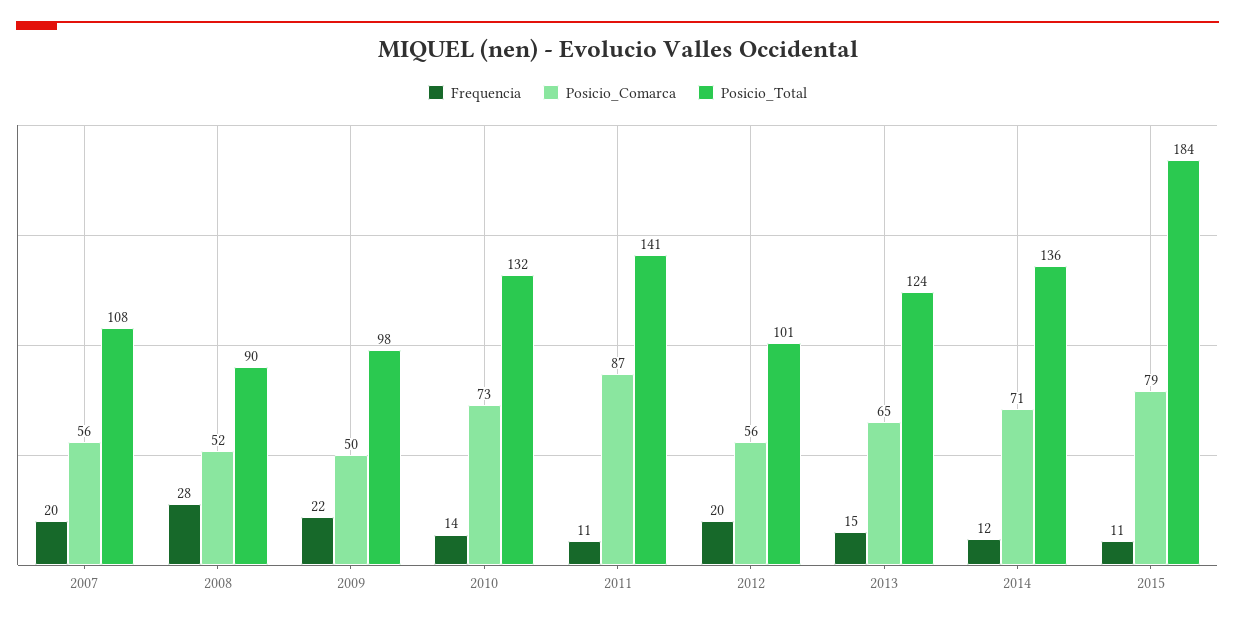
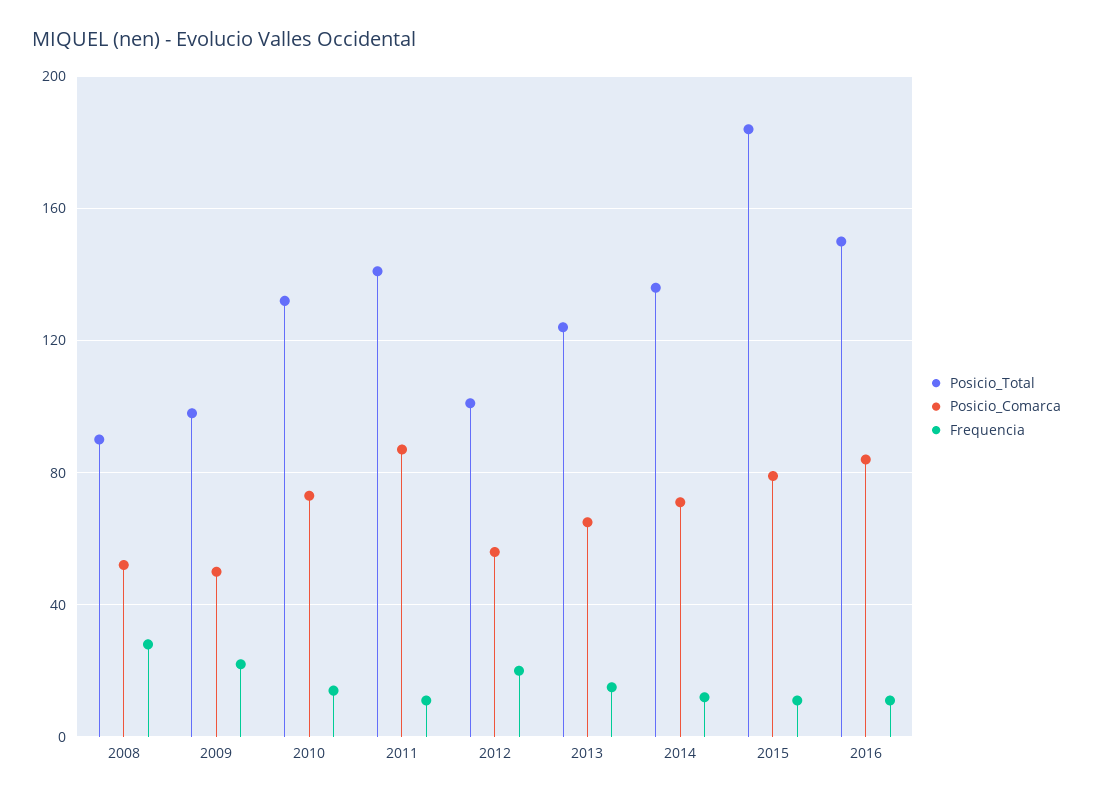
Frequencia, 2007: 20 -> none
Posicio_Comarca, 2007: 56 -> none
Posicio_Total, 2007: 108 -> none
Posicio_Total, 2016: none -> 150
Posicio_Comarca, 2016: none -> 85
Frequencia, 2016: none -> 10

